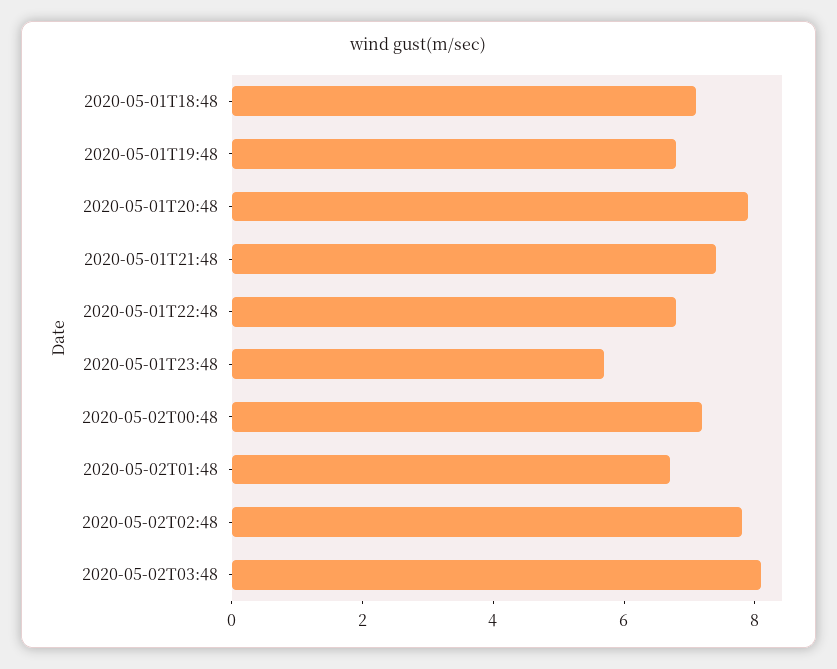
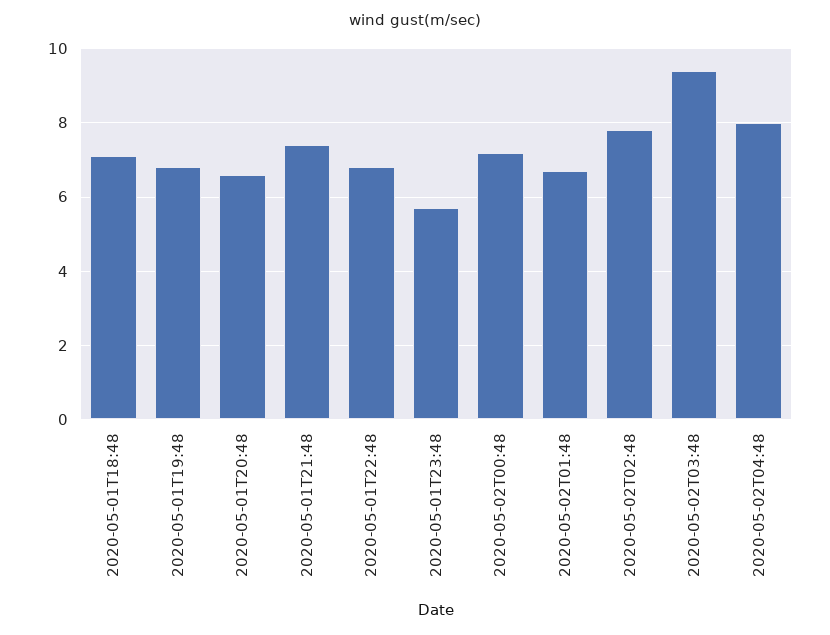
2020-05-01T20:48: 8 -> 6.5
2020-05-02T03:48: 8 -> 9.5
2020-05-02T04:48: none -> 8

